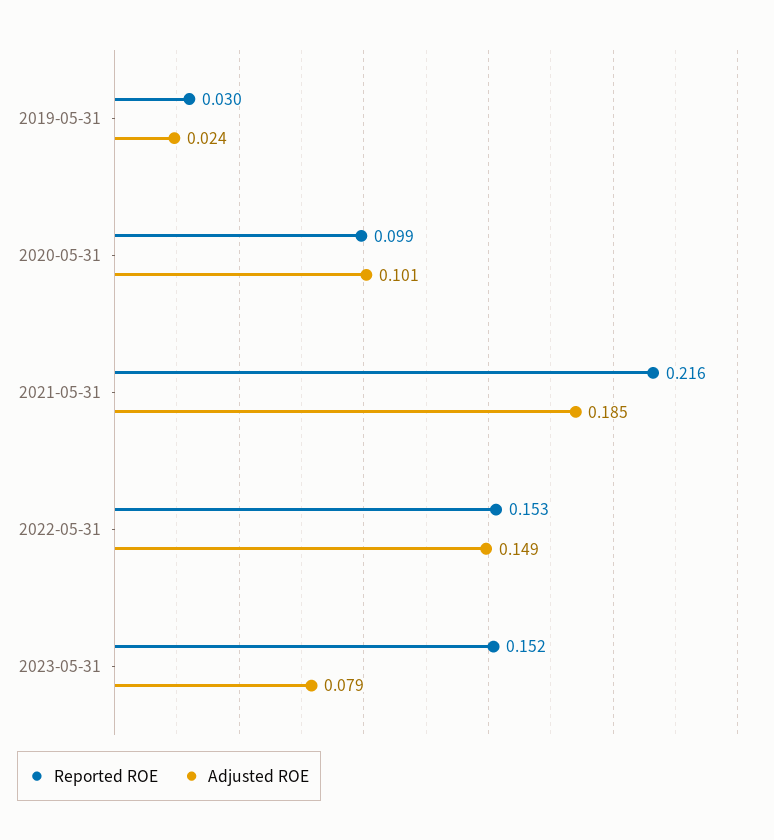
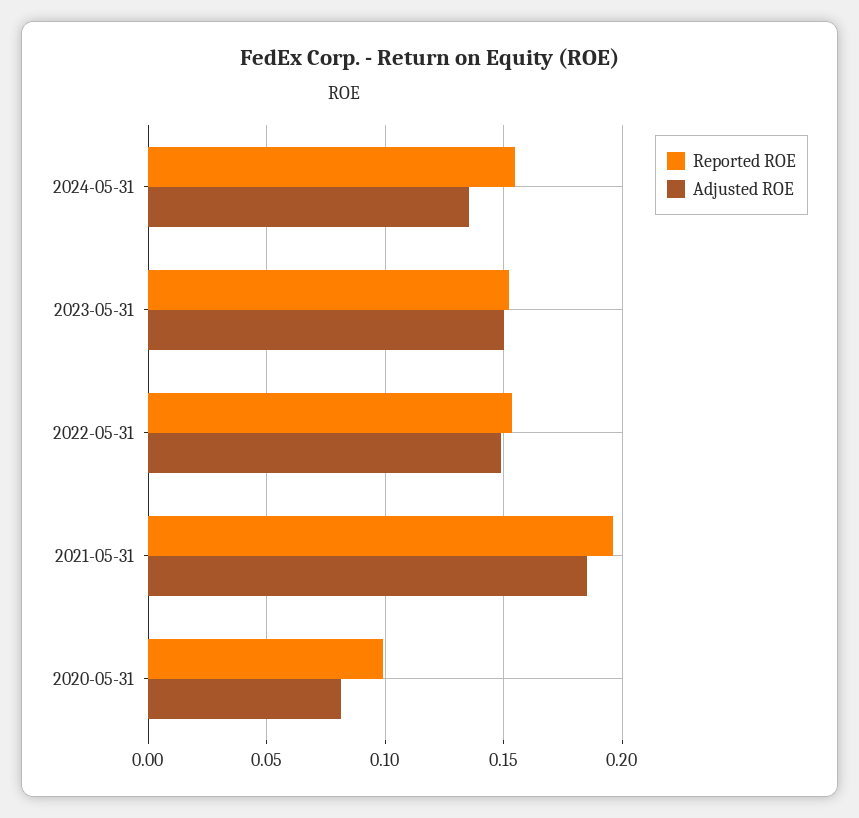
Reported ROE, 2019-05-31: 0.03 -> none
Adjusted ROE, 2019-05-31: 0.024 -> none
Adjusted ROE, 2020-05-31: 0.101 -> 0.08
Reported ROE, 2021-05-31: 0.216 -> 0.195
Adjusted ROE, 2023-05-31: 0.079 -> 0.15
Reported ROE, 2024-05-31: none -> 0.155
Adjusted ROE, 2024-05-31: none -> 0.135

